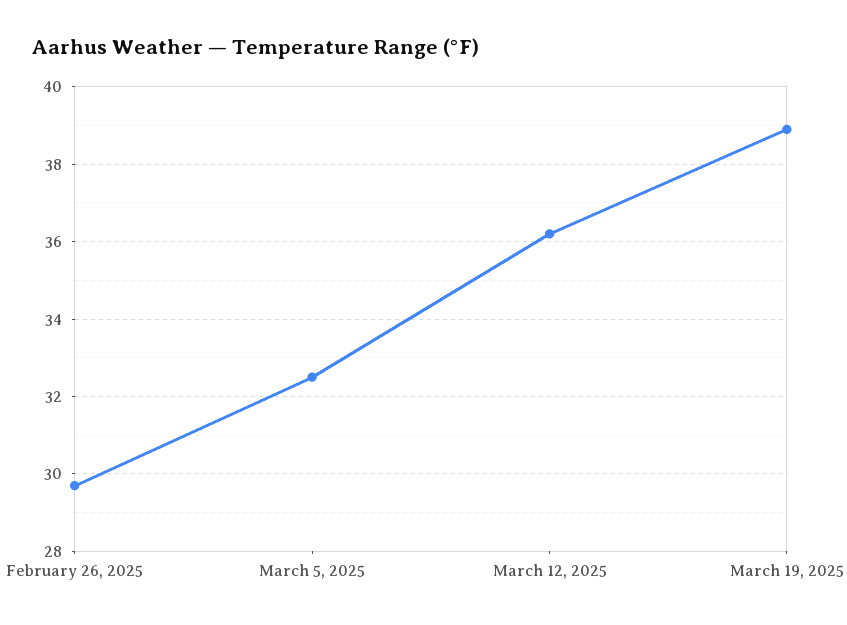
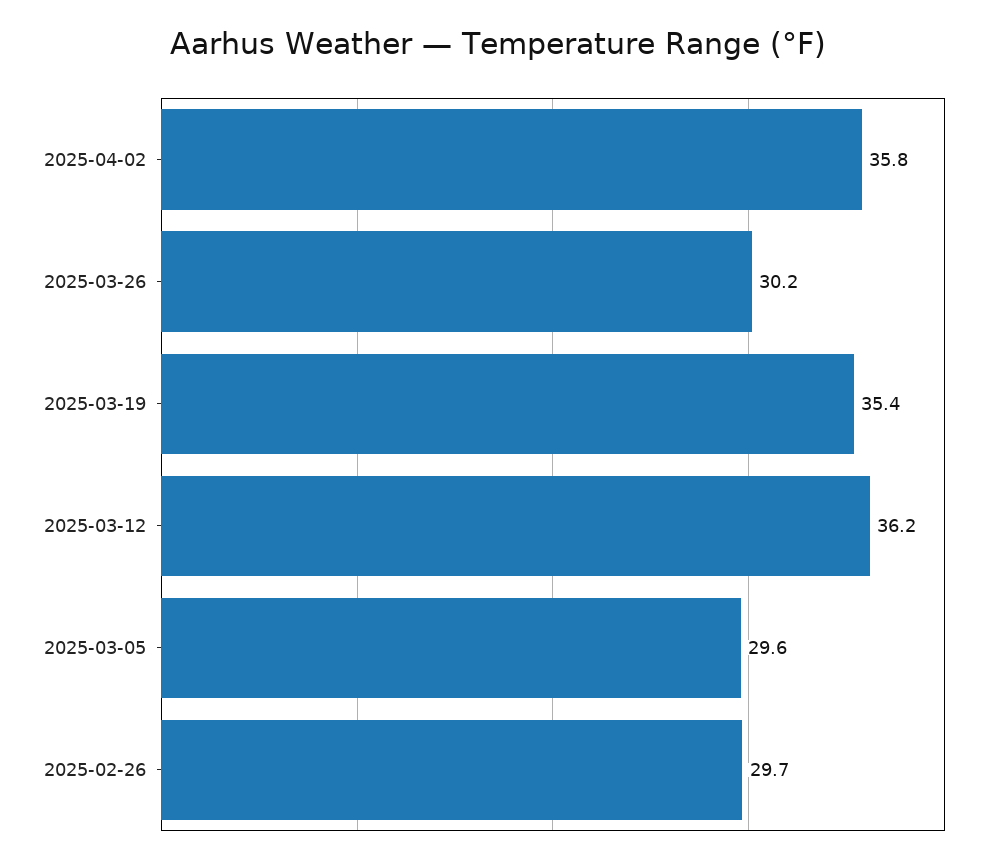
March 5, 2025: 32.5 -> 29.6
March 19, 2025: 39 -> 35.4
2025-04-02: none -> 35.8
2025-03-26: none -> 30.2

